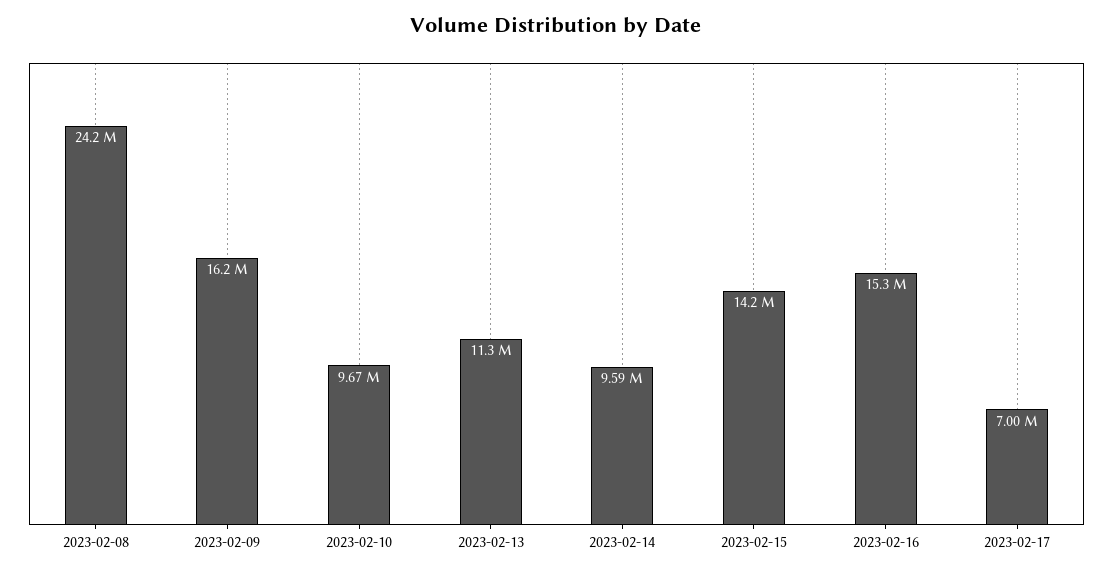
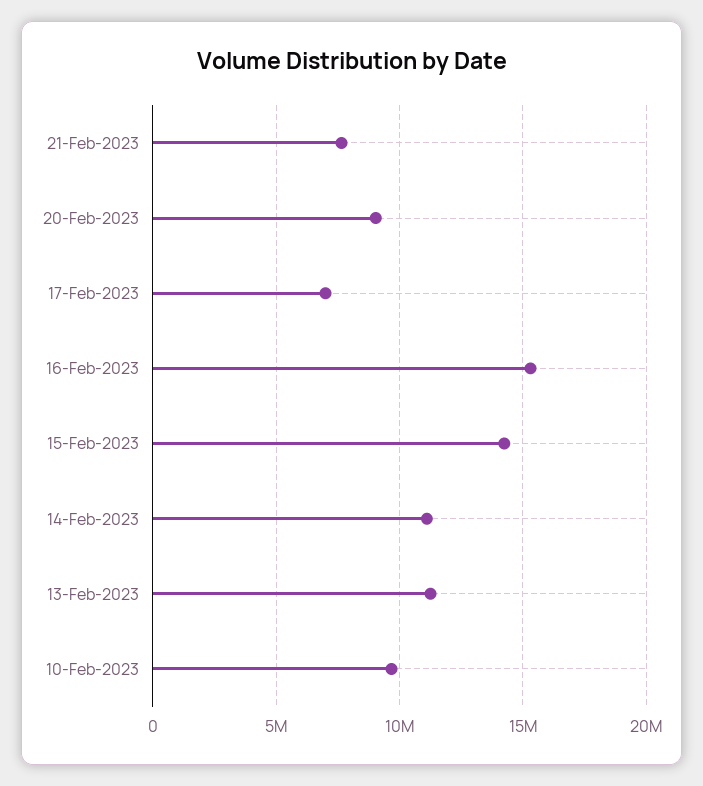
2023-02-08: 24200000 -> none
2023-02-09: 16200000 -> none
2023-02-14: 9590000 -> 11000000
21-Feb-2023: none -> 7500000
20-Feb-2023: none -> 9000000

